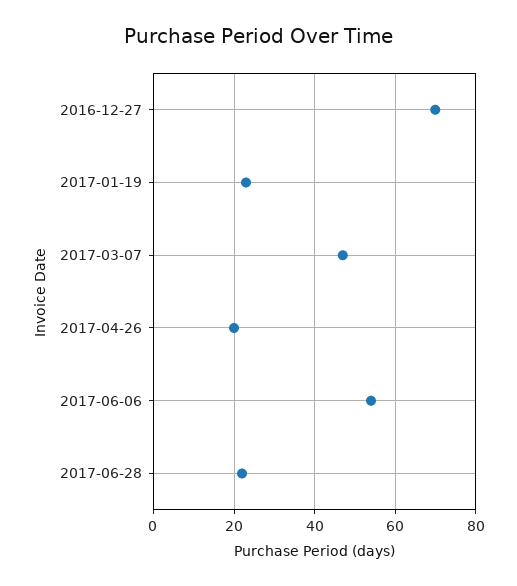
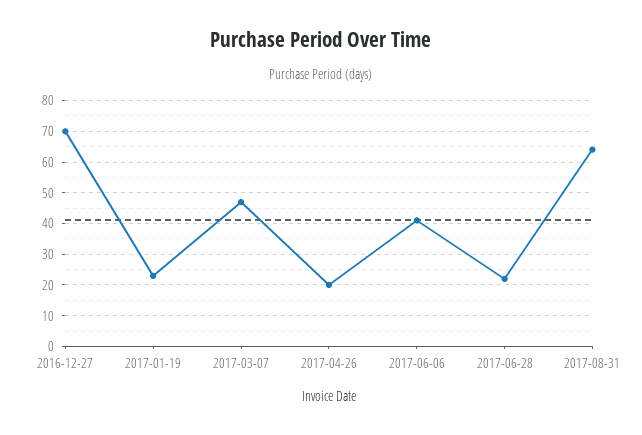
2017-06-06: 55 -> 40
2017-08-31: none -> 65

